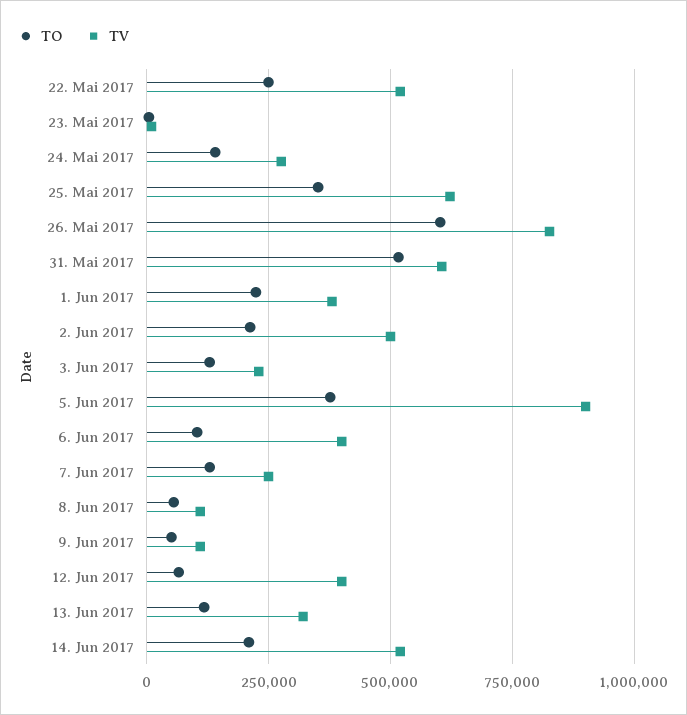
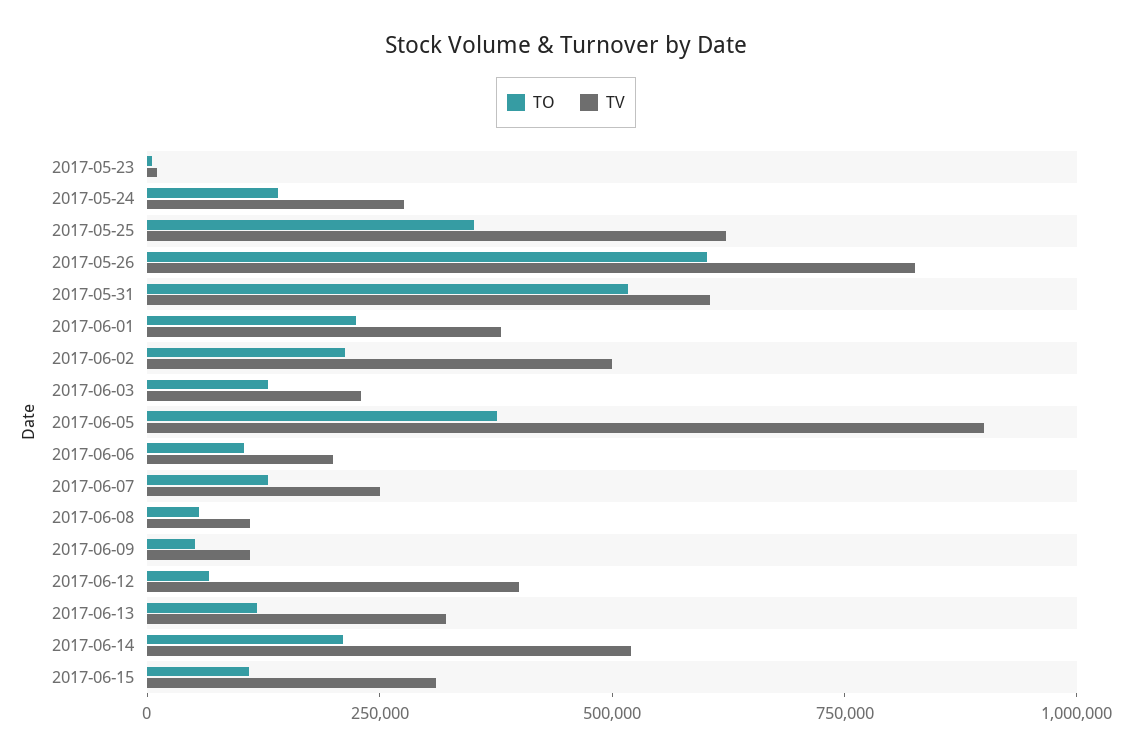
TO, 22. Mai 2017: 250000 -> none
TV, 22. Mai 2017: 525000 -> none
TV, 6. Jun 2017: 400000 -> 200000
TO, 2017-06-15: none -> 100000
TV, 2017-06-15: none -> 300000

